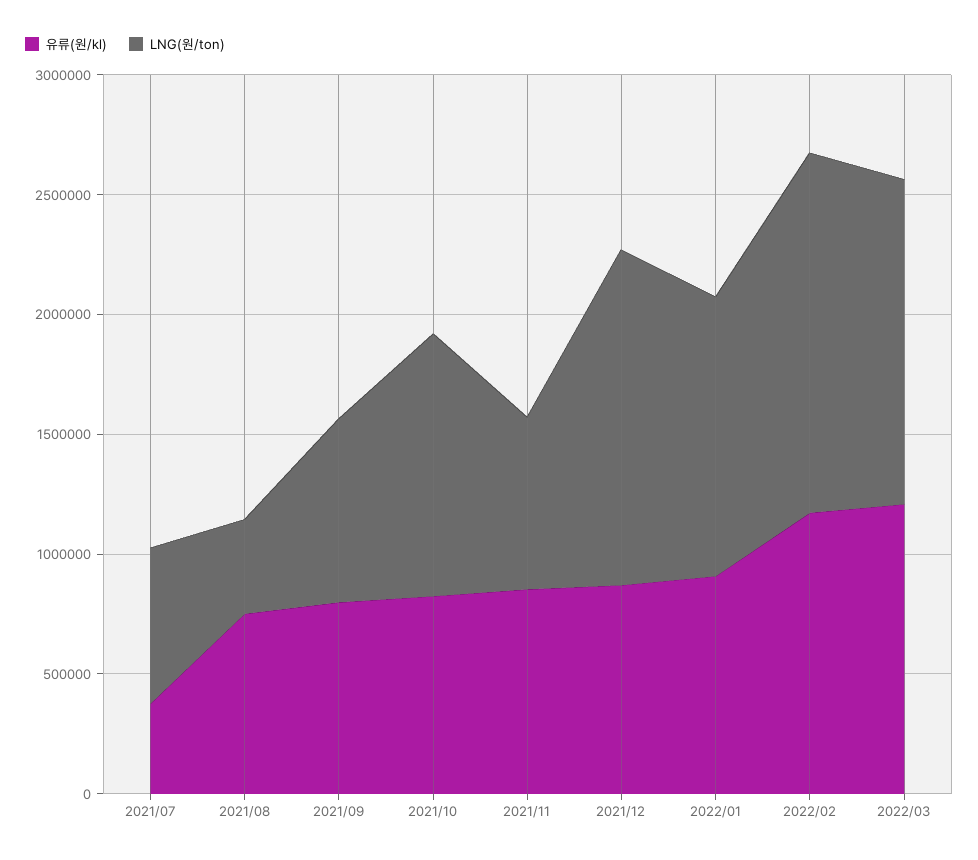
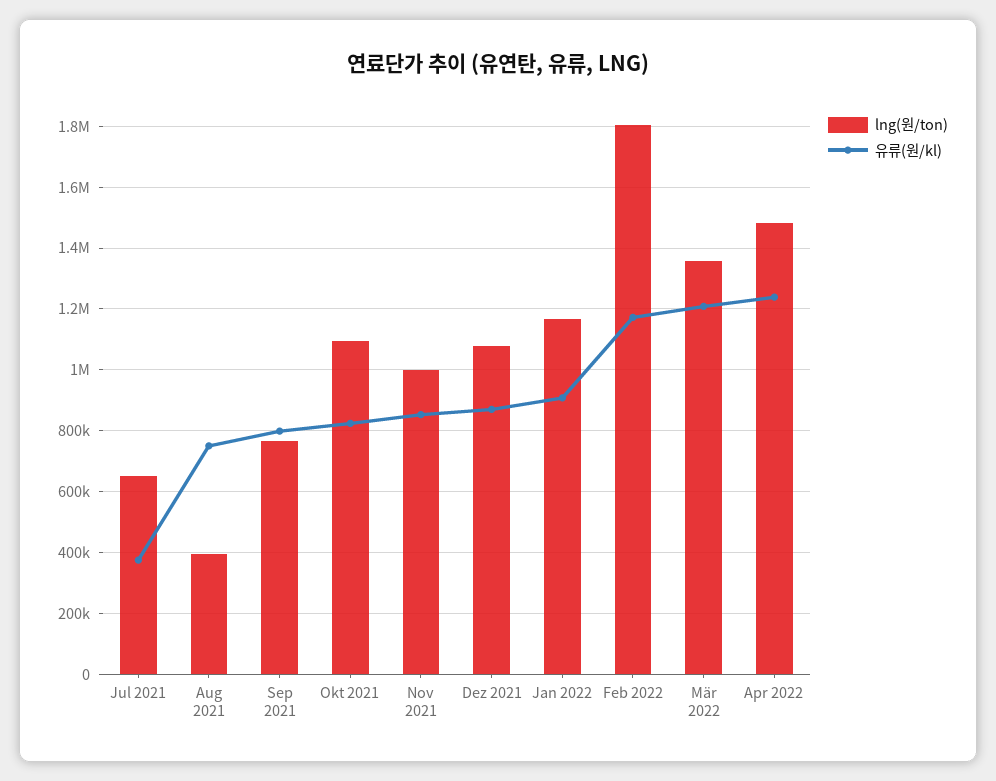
LNG(원/ton), 2021/11: 700000 -> 1000000
LNG(원/ton), 2021/12: 1400000 -> 1080000
LNG(원/ton), 2022/02: 1500000 -> 1800000
LNG(원/ton), Apr 2022: none -> 1480000
유류(원/kl), Apr 2022: none -> 1240000

